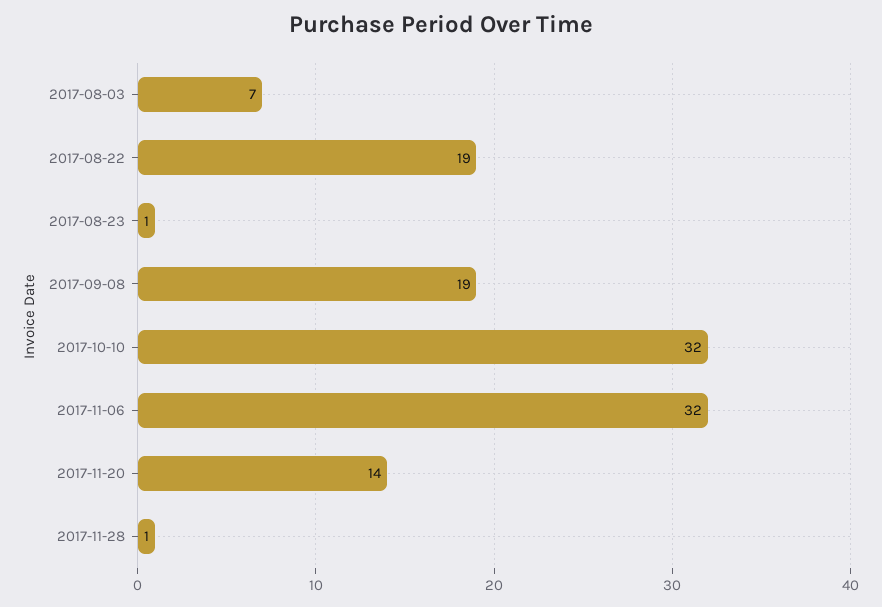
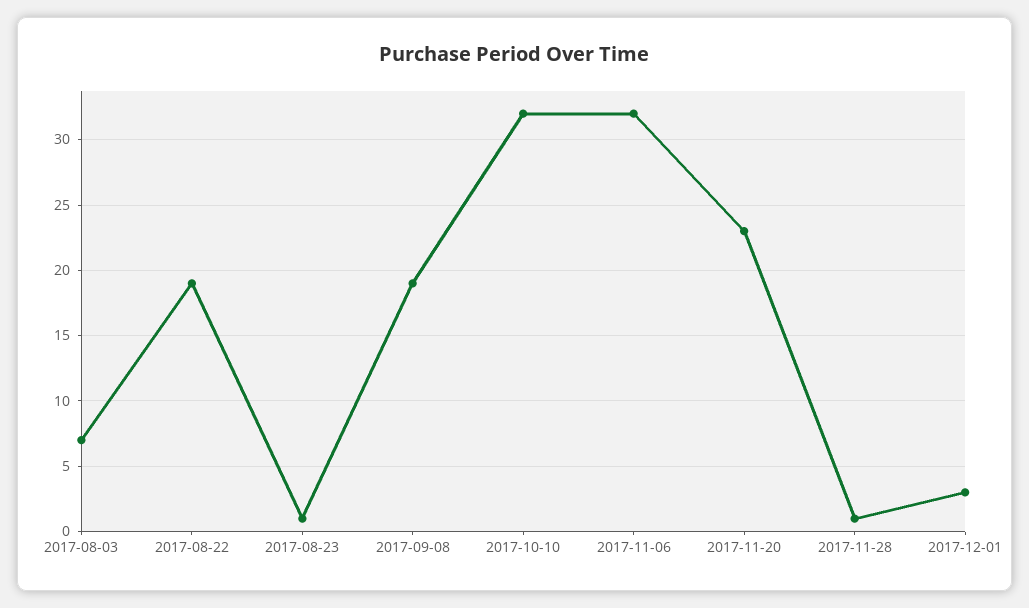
2017-11-20: 14 -> 23
2017-12-01: none -> 3

